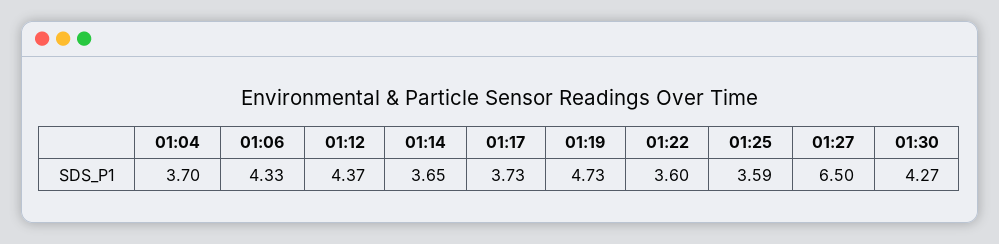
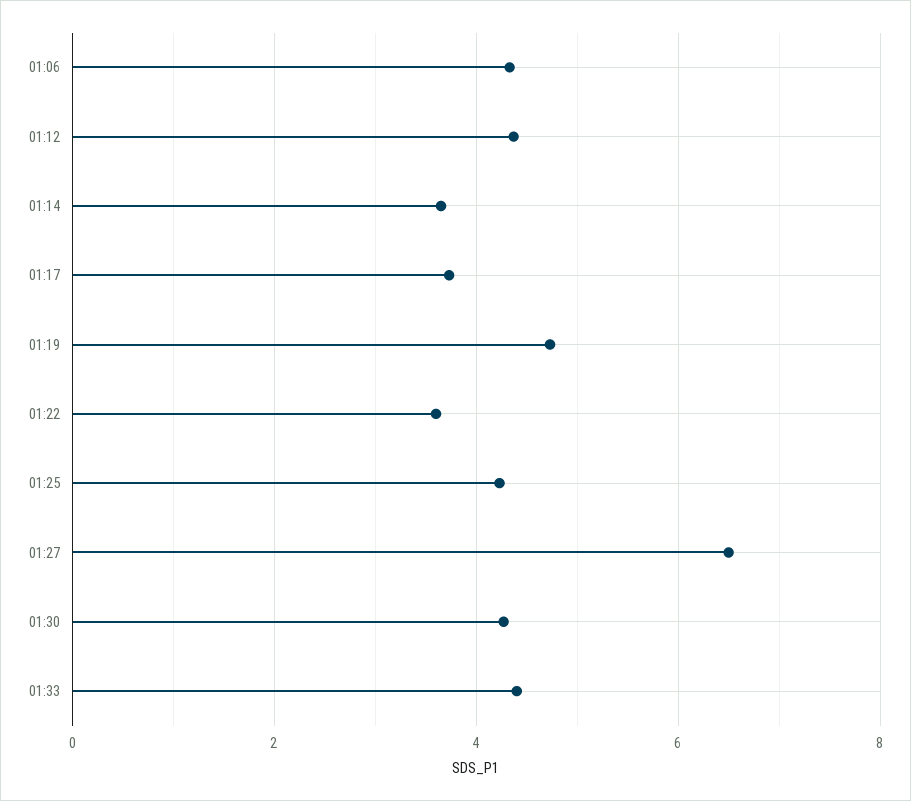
01:04: 3.7 -> none
01:25: 3.59 -> 4.2
01:33: none -> 4.4

